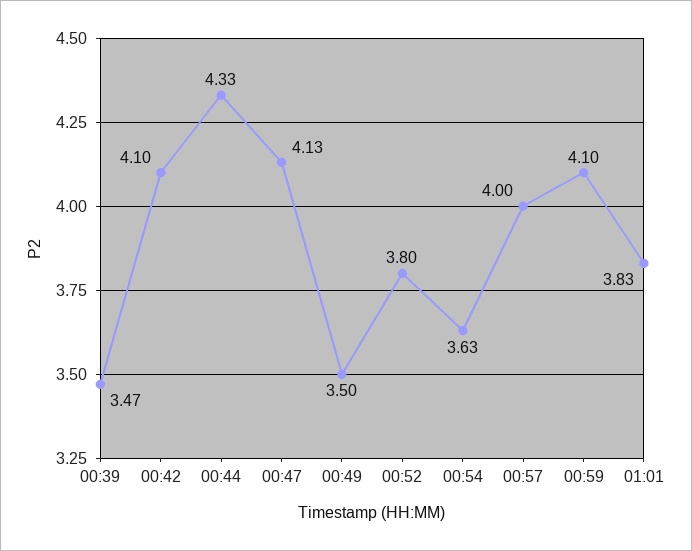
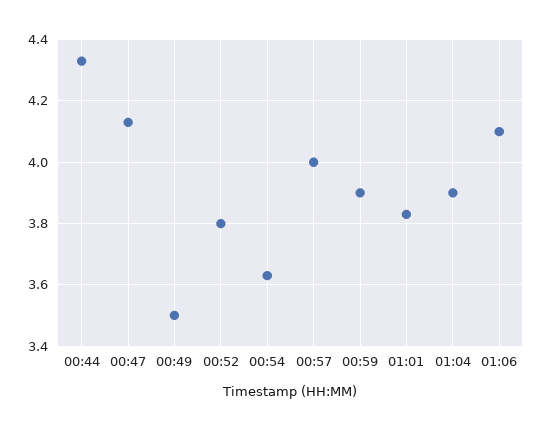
00:39: 3.47 -> none
00:42: 4.1 -> none
00:59: 4.1 -> 3.9
01:04: none -> 3.9
01:06: none -> 4.1

